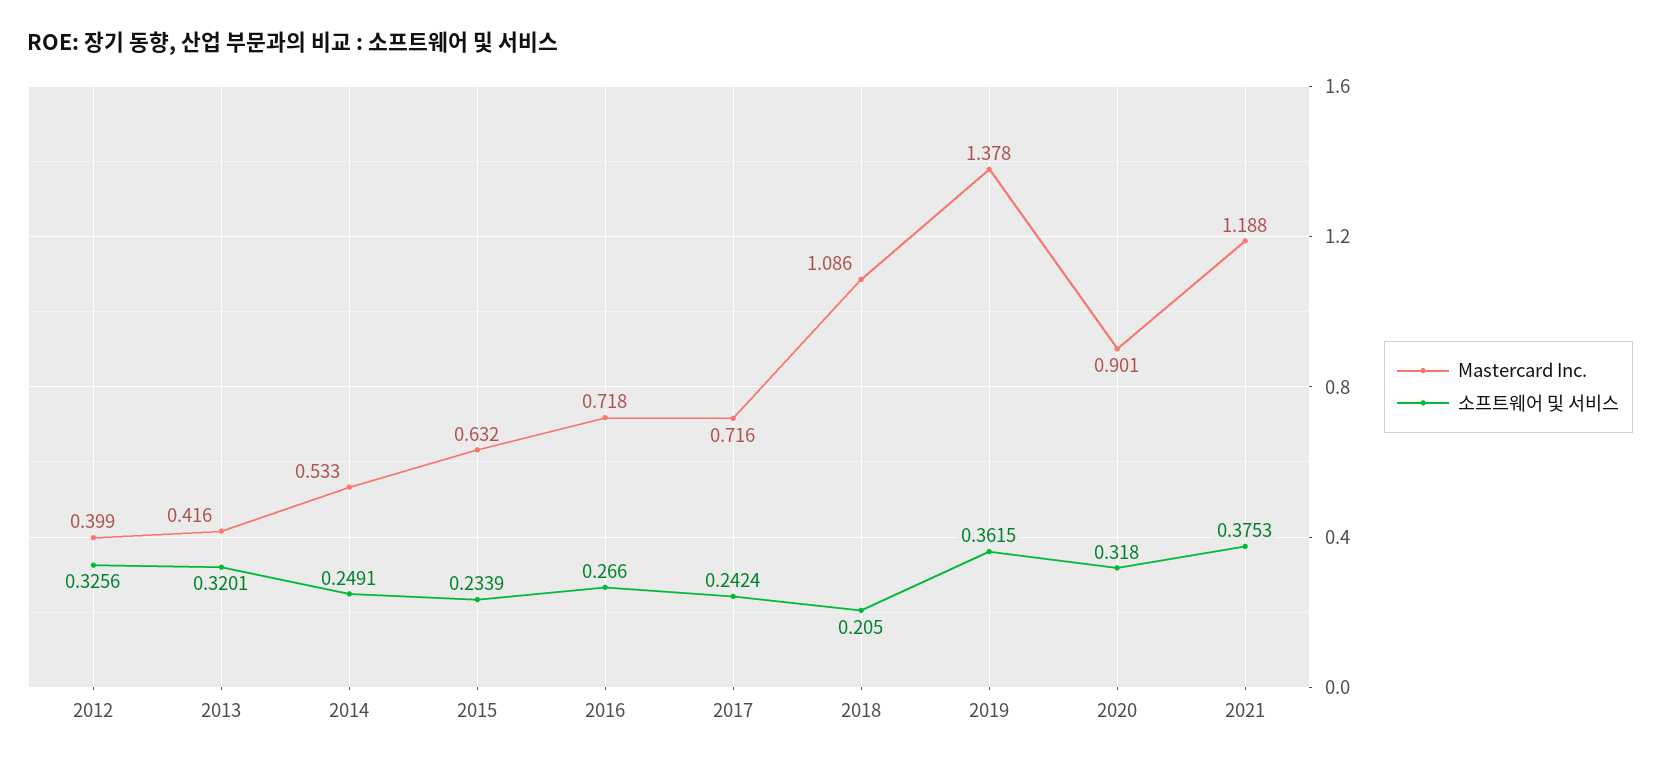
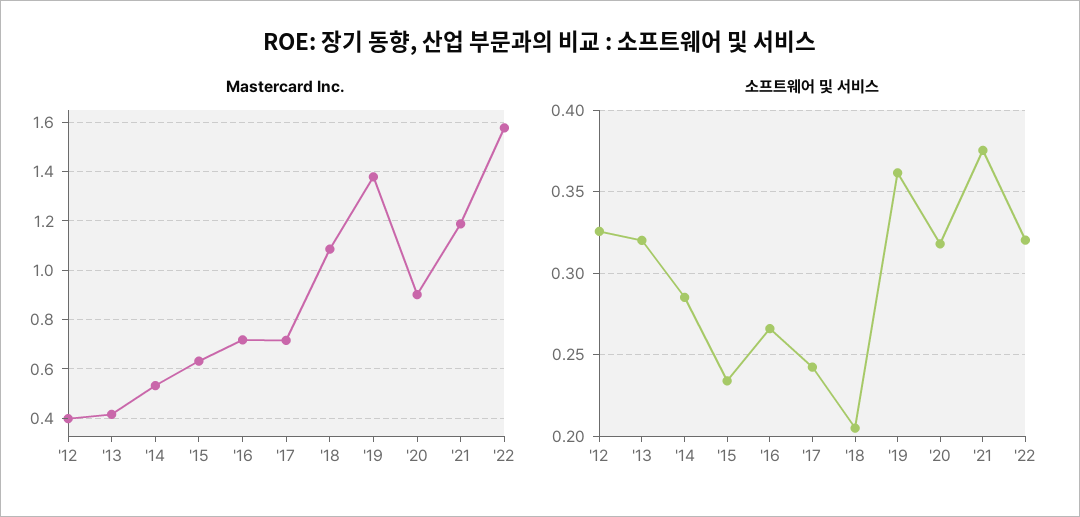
소프트웨어 및 서비스, 2014: 0.2491 -> 0.285
Mastercard Inc., '22: none -> 1.575
소프트웨어 및 서비스, '22: none -> 0.32

